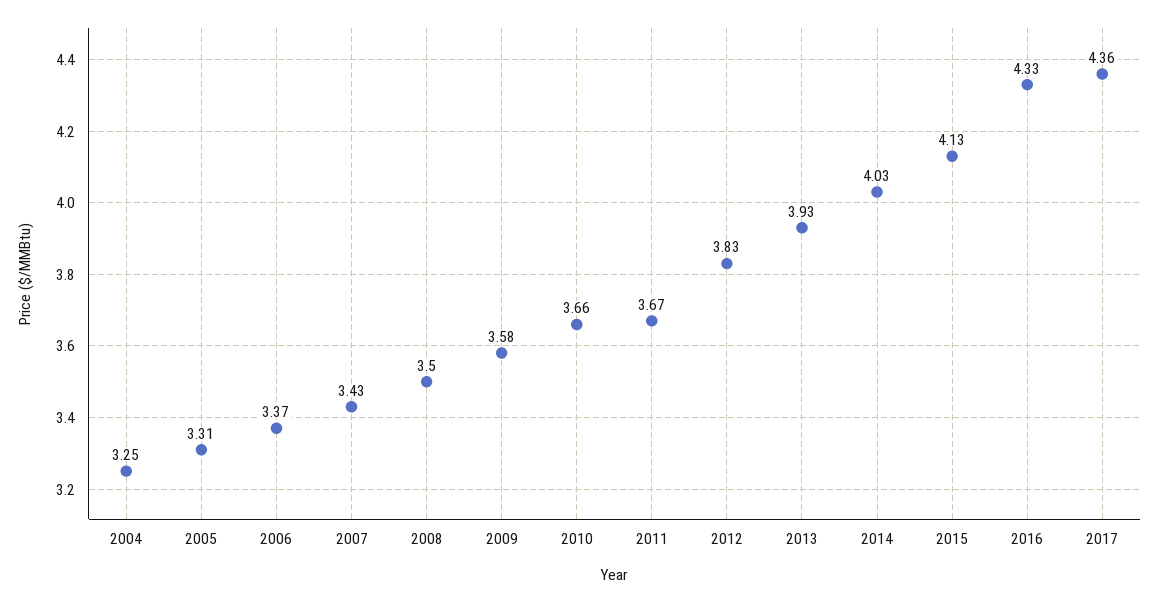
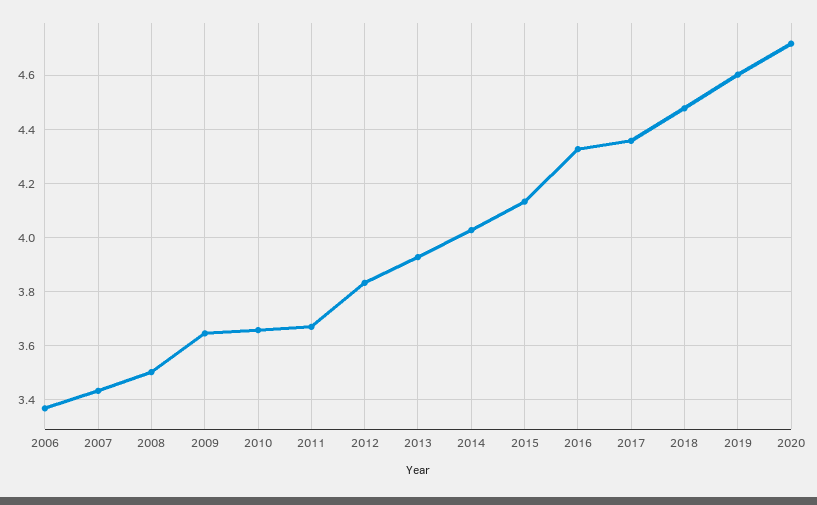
2004: 3.25 -> none
2005: 3.31 -> none
2009: 3.58 -> 3.65
2018: none -> 4.475
2019: none -> 4.6
2020: none -> 4.725

